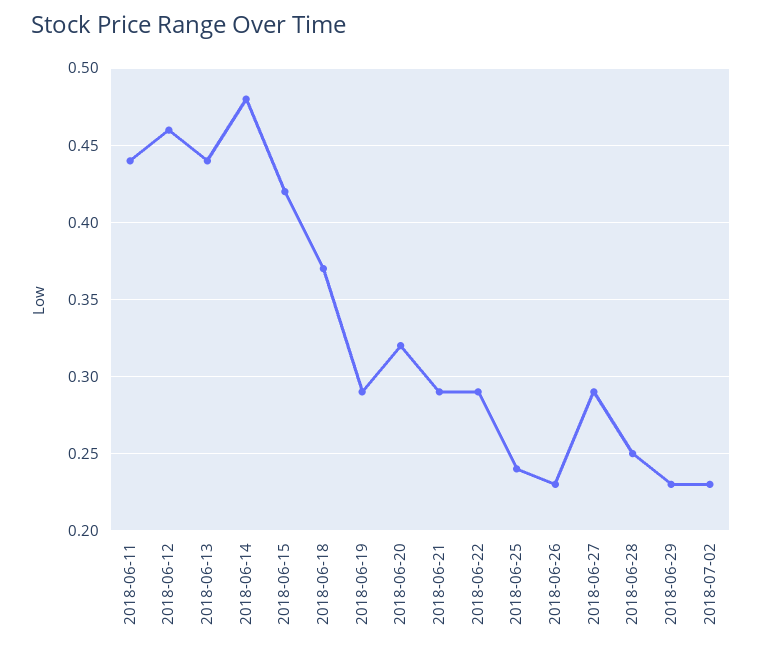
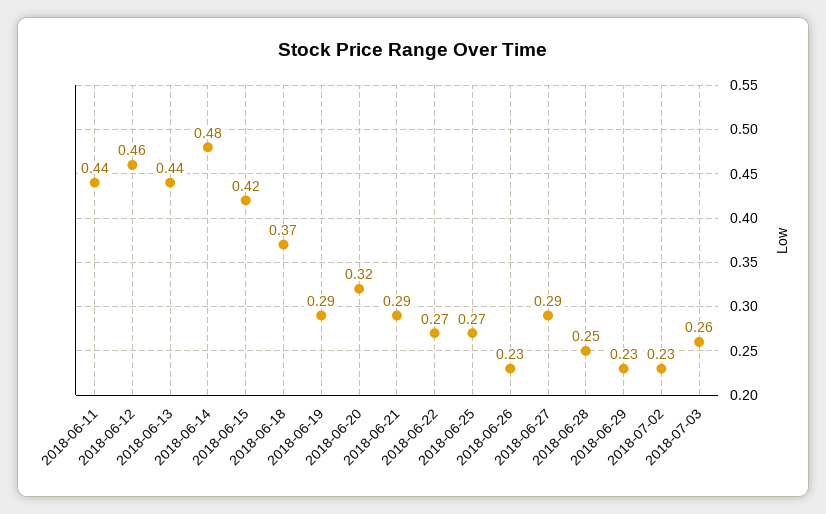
2018-06-22: 0.29 -> 0.27
2018-06-25: 0.24 -> 0.27
2018-07-03: none -> 0.26

